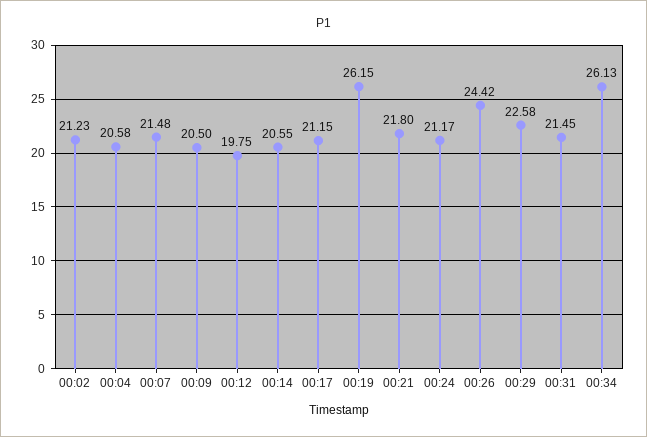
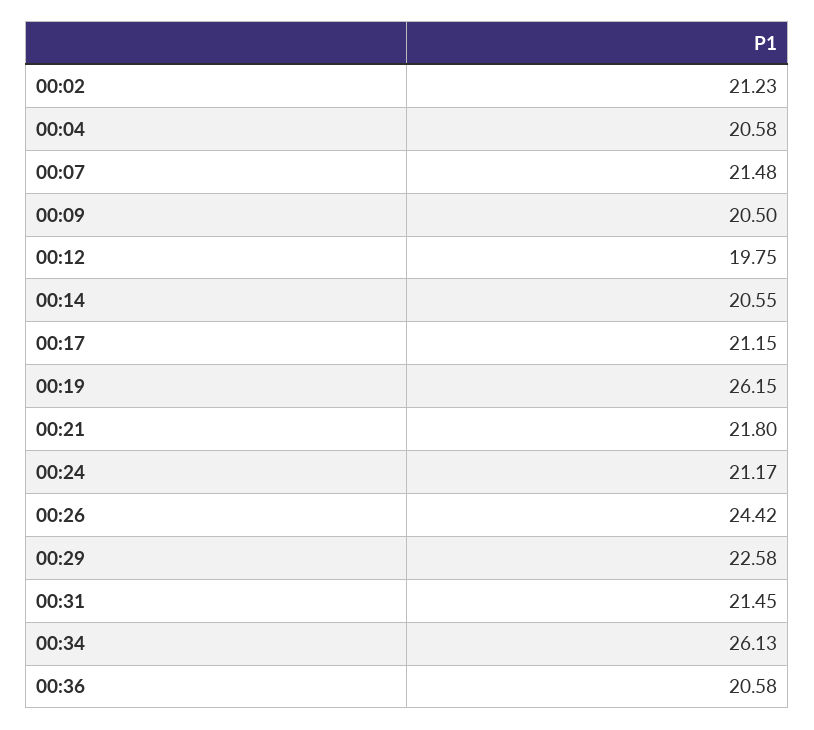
00:36: none -> 20.58

